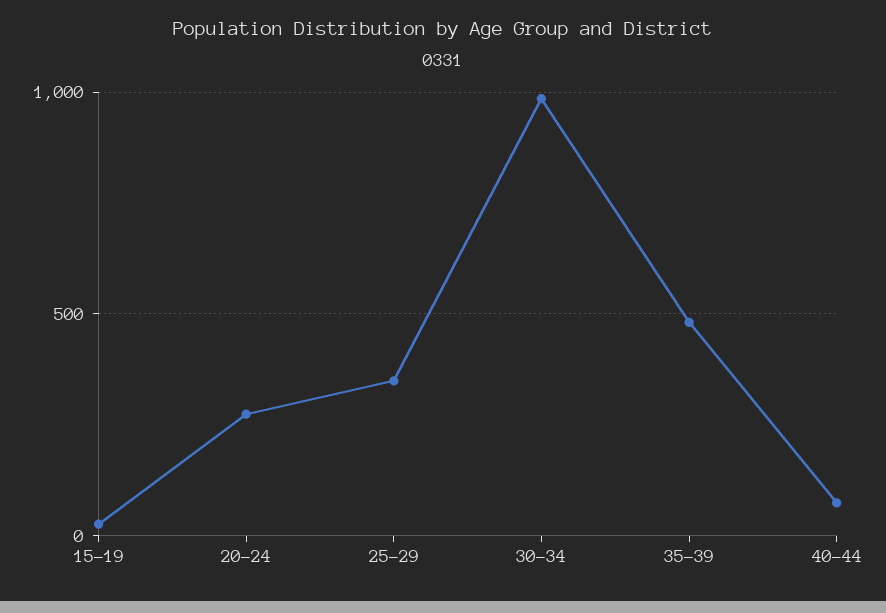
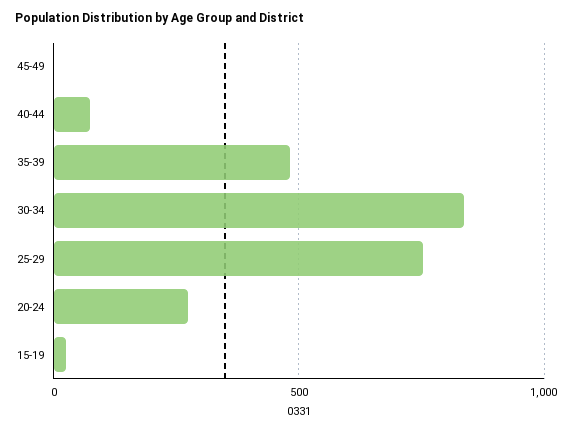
25-29: 350 -> 750
30-34: 1000 -> 850
45-49: none -> 0

